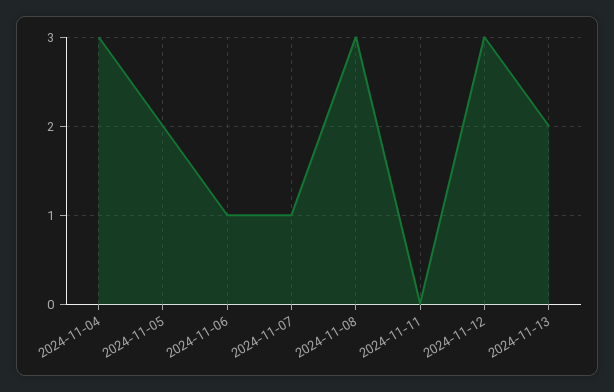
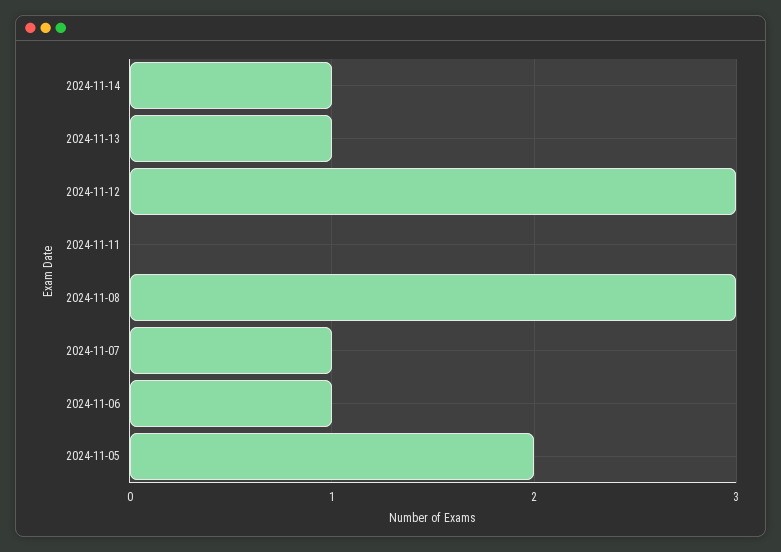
2024-11-04: 3 -> none
2024-11-13: 2 -> 1
2024-11-14: none -> 1

